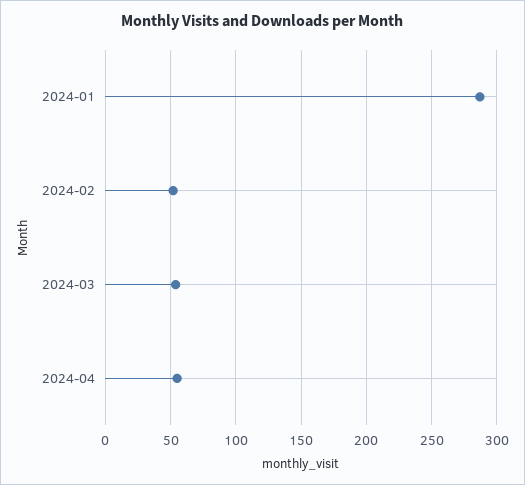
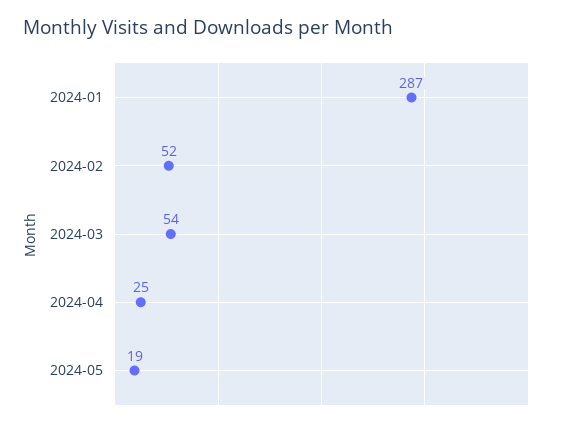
2024-04: 55 -> 25
2024-05: none -> 19

